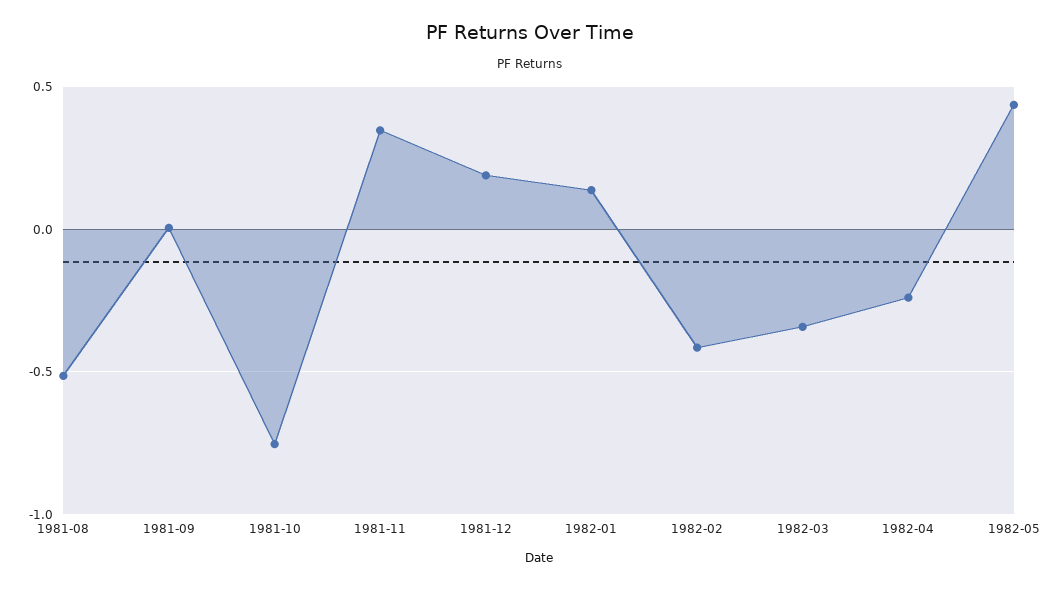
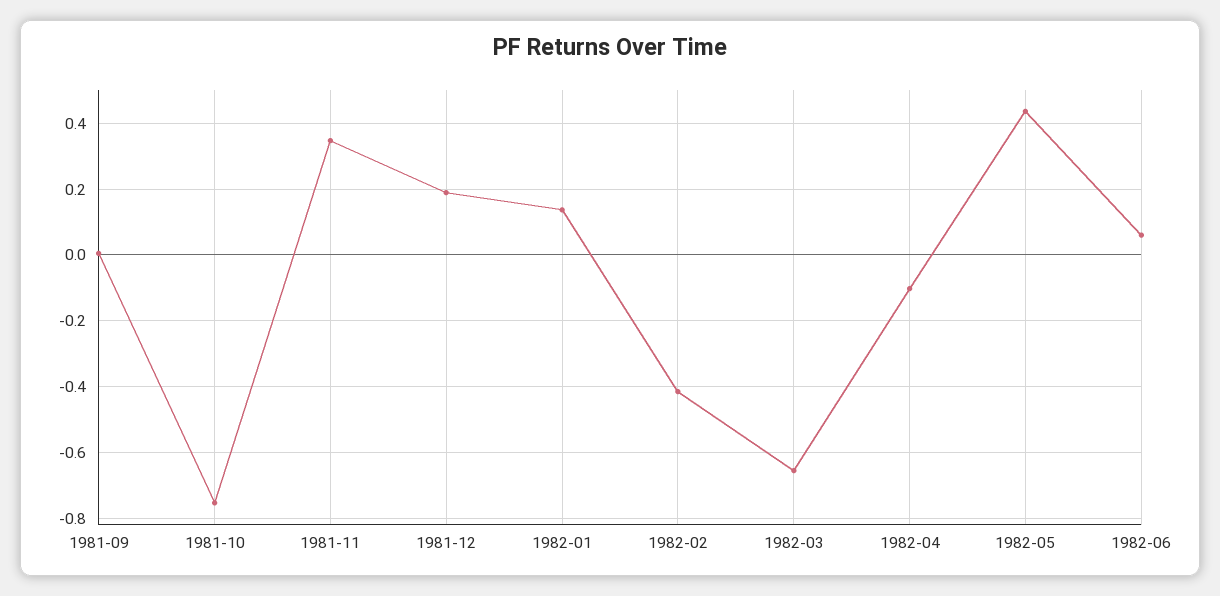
1981-08: -0.5 -> none
1982-03: -0.35 -> -0.66
1982-04: -0.25 -> -0.1
1982-06: none -> 0.06

